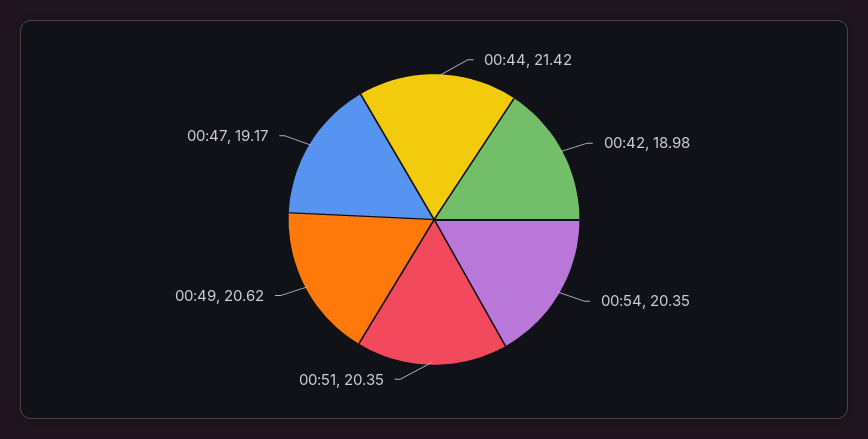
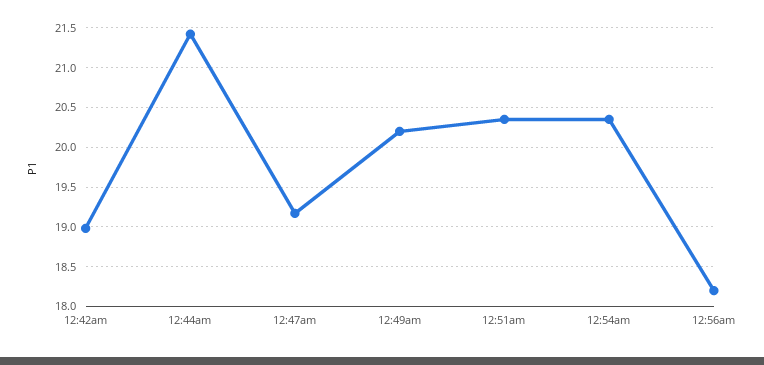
00:49: 20.62 -> 20.2
12:56am: none -> 18.2

